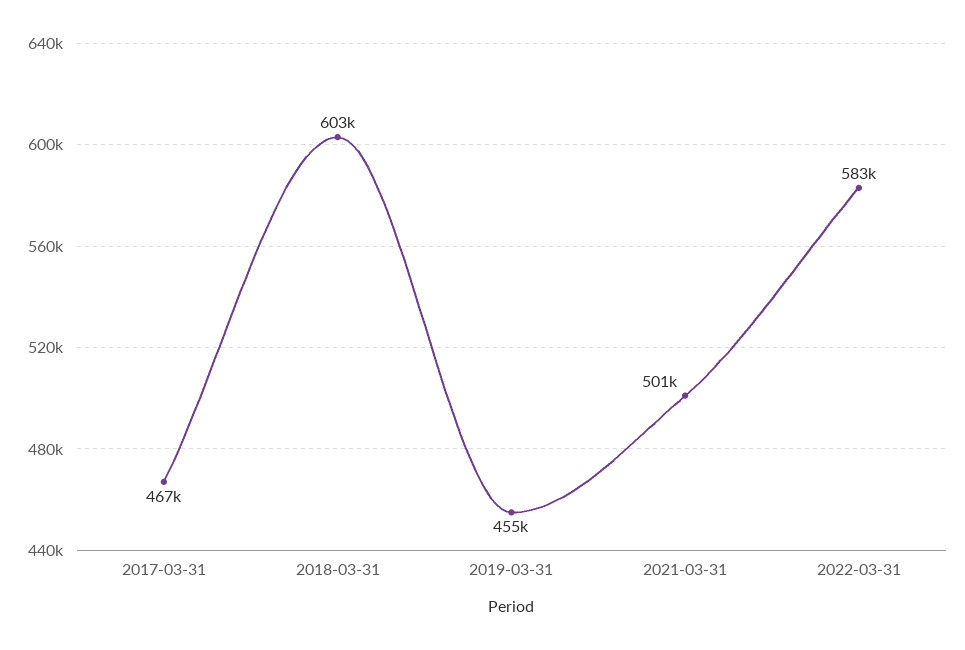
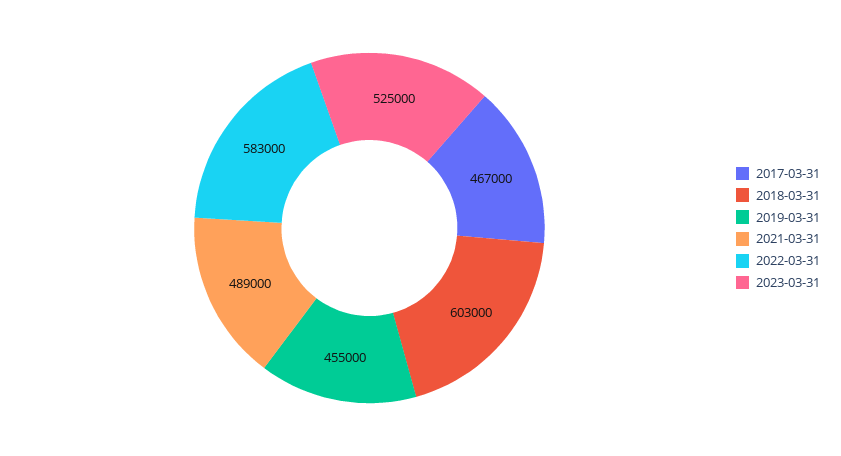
2021-03-31: 501000 -> 489000
2023-03-31: none -> 525000

